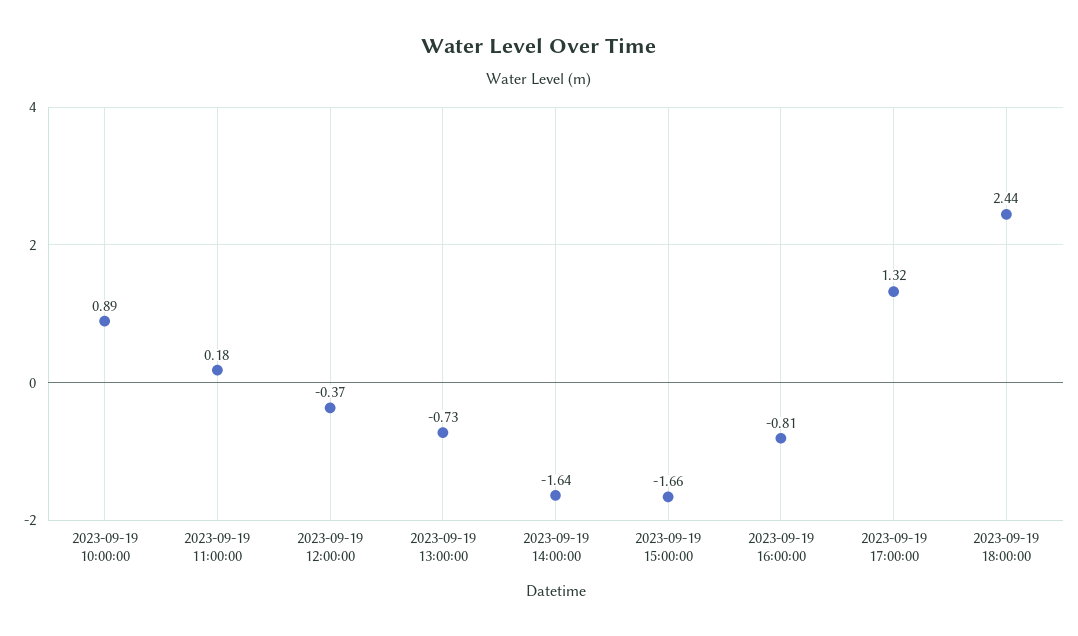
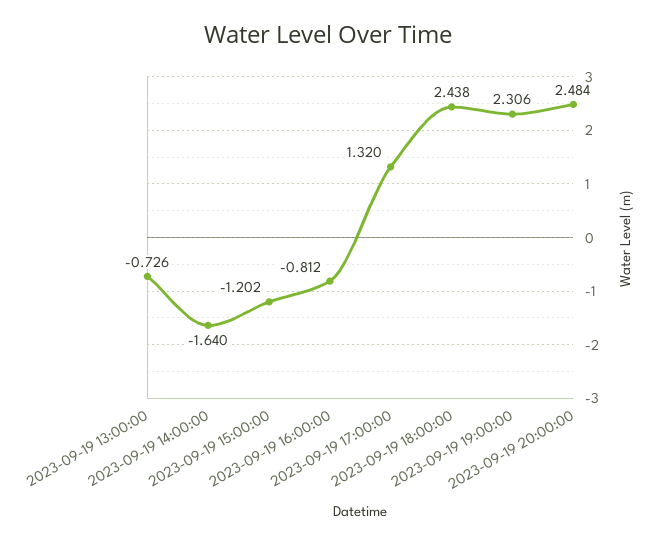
2023-09-19 10:00:00: 0.89 -> none
2023-09-19 11:00:00: 0.18 -> none
2023-09-19 12:00:00: -0.37 -> none
2023-09-19 15:00:00: -1.66 -> -1.202
2023-09-19 19:00:00: none -> 2.306
2023-09-19 20:00:00: none -> 2.484

